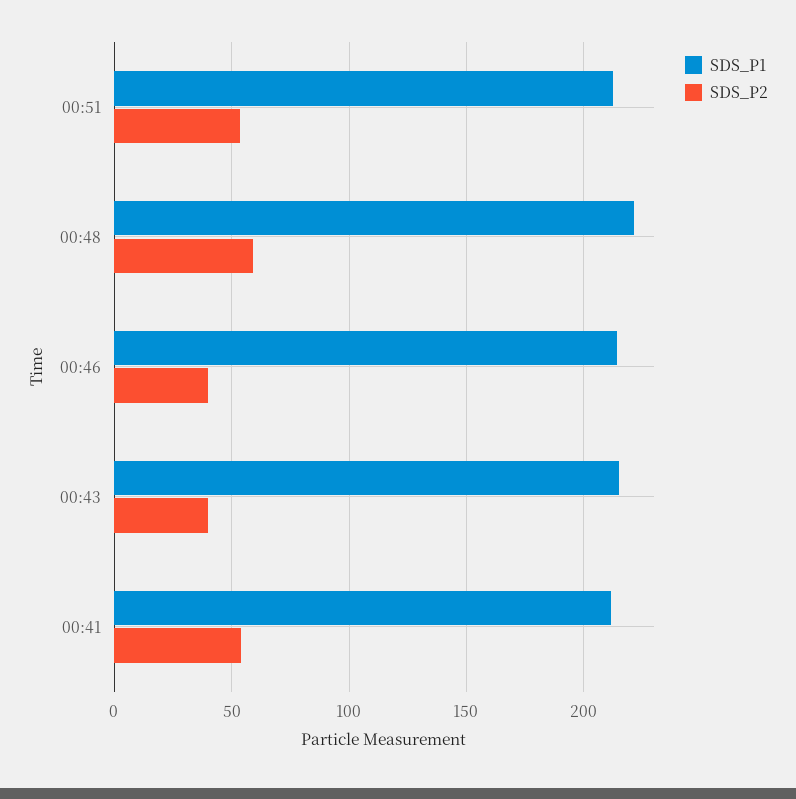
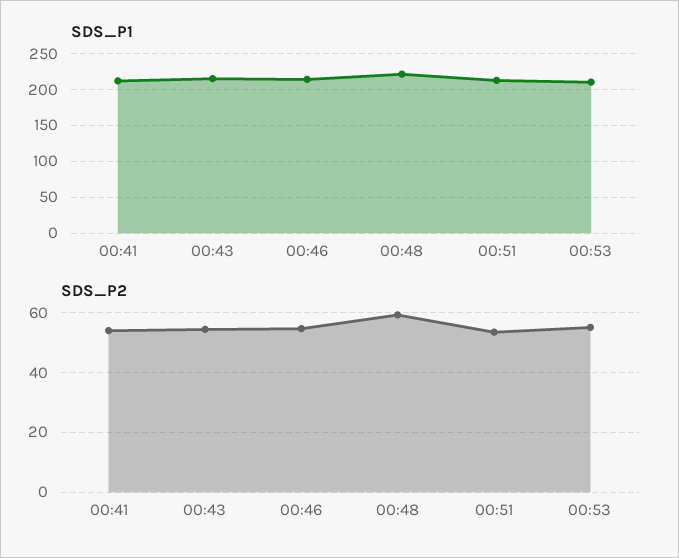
SDS_P2, 00:46: 40 -> 55
SDS_P2, 00:43: 40 -> 55
SDS_P1, 00:53: none -> 210
SDS_P2, 00:53: none -> 55

